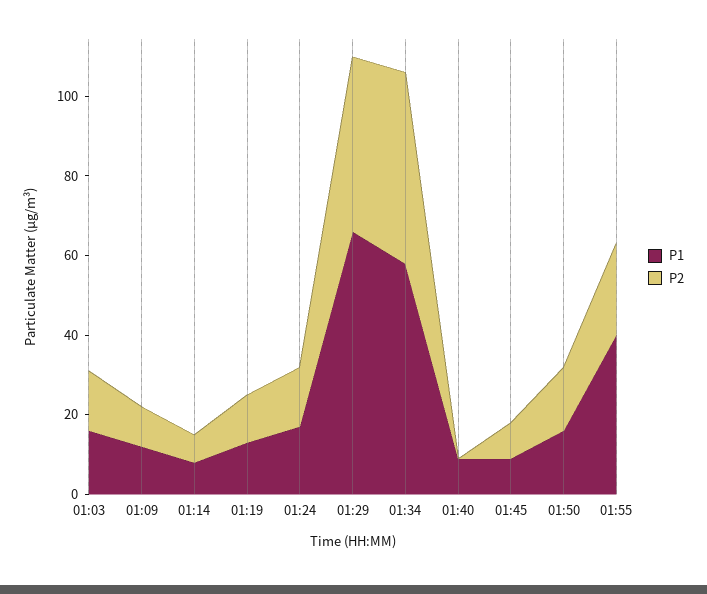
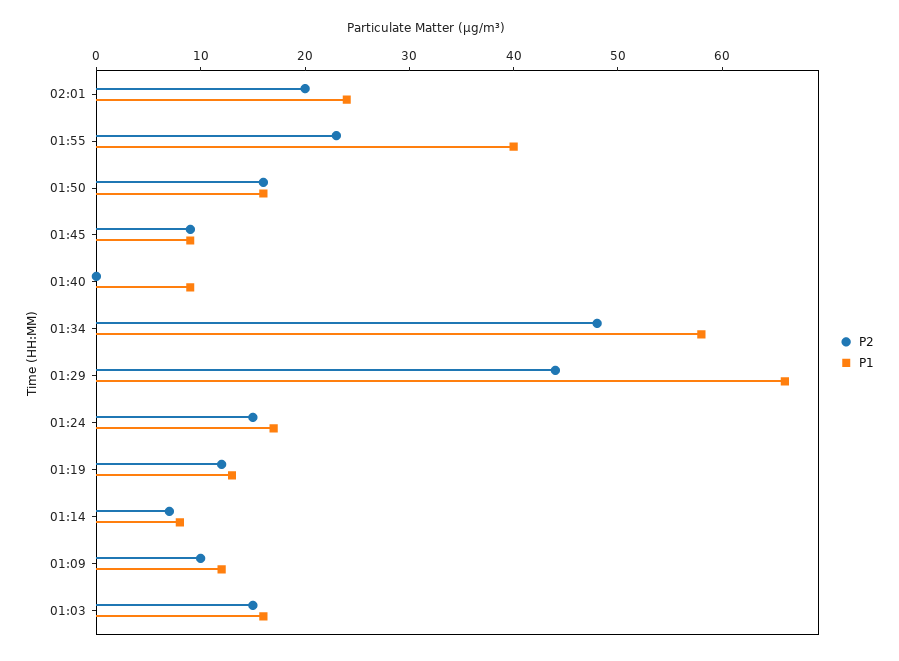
P2, 02:01: none -> 20
P1, 02:01: none -> 24

